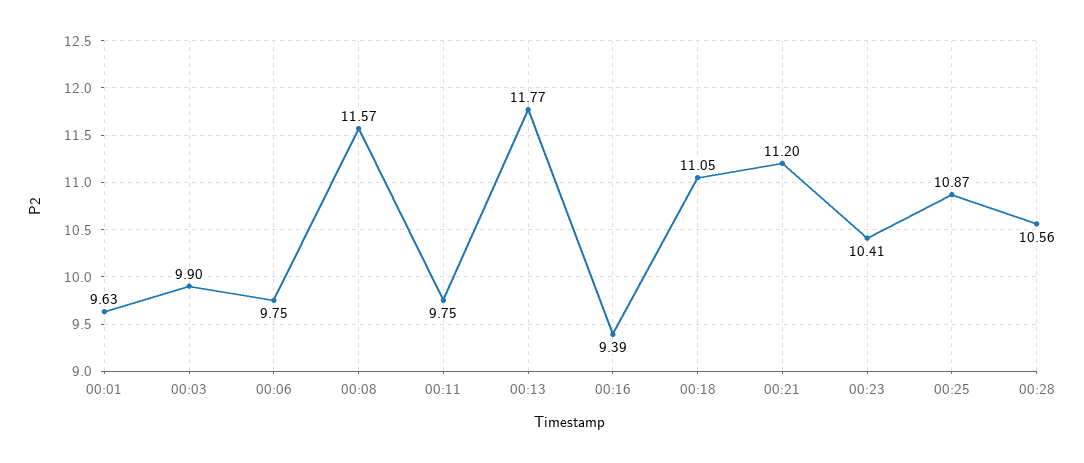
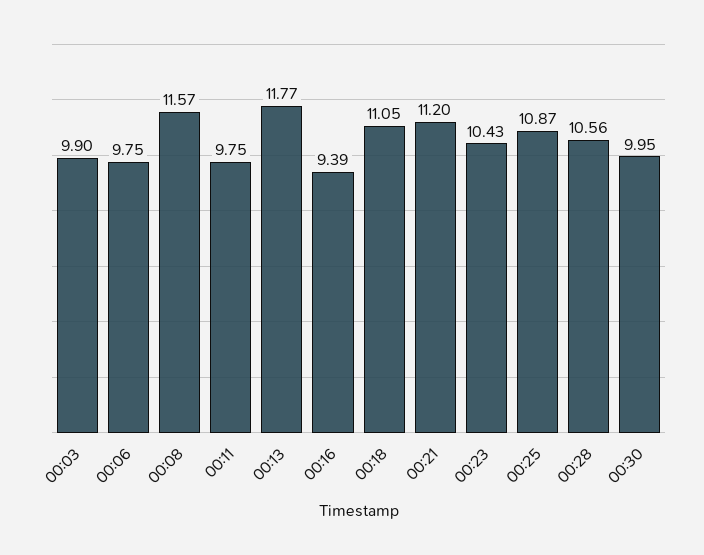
00:01: 9.63 -> none
00:23: 10.41 -> 10.43
00:30: none -> 9.95

